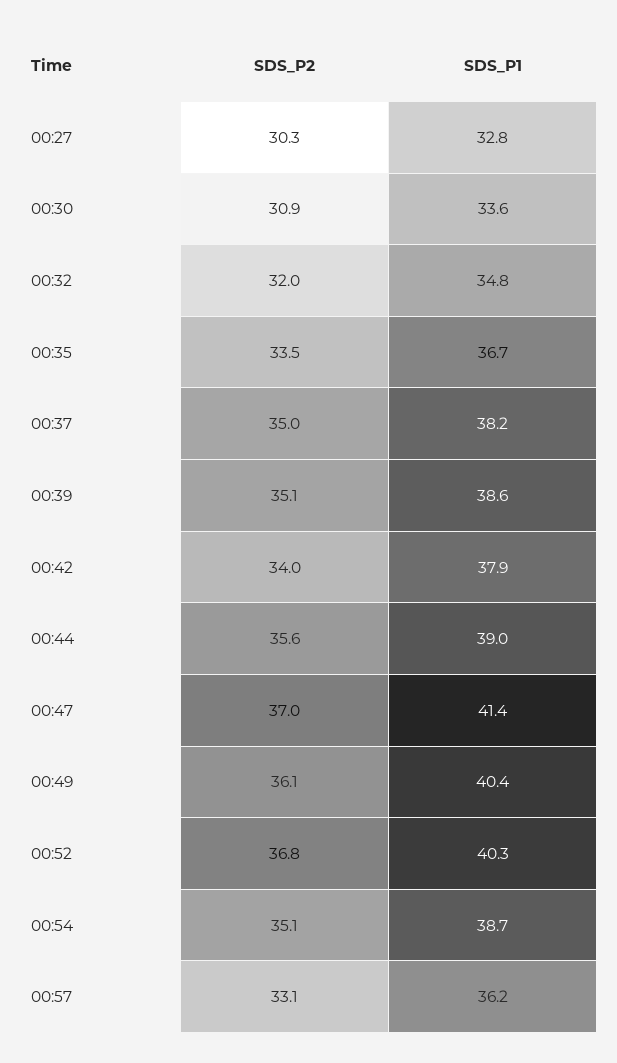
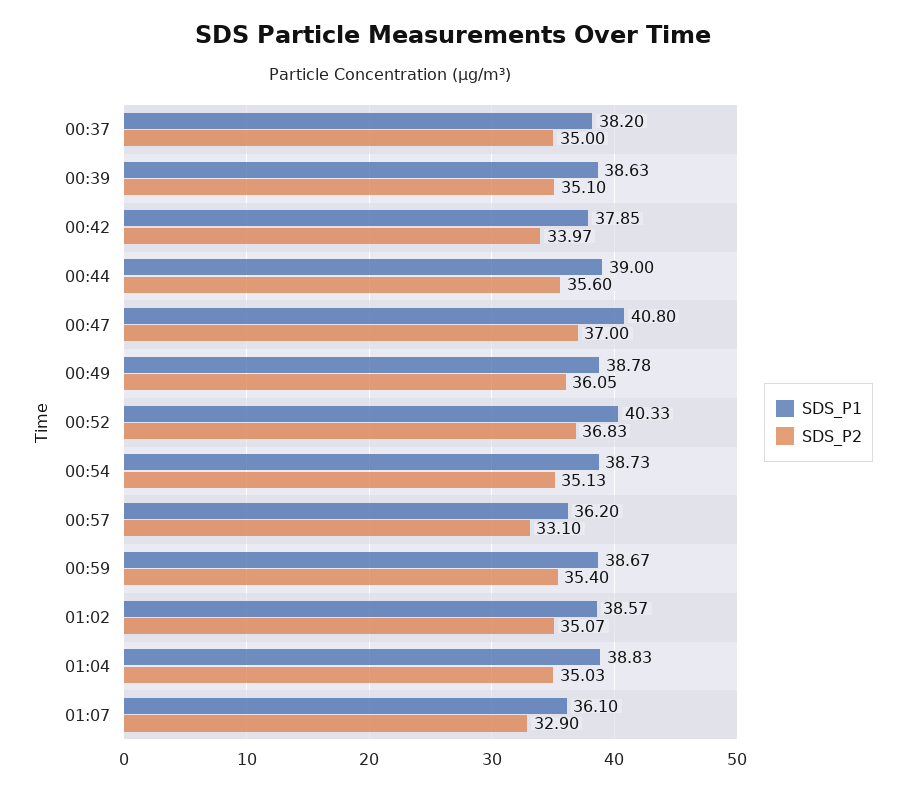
SDS_P2, 00:27: 30.3 -> none
SDS_P1, 00:27: 32.8 -> none
SDS_P2, 00:30: 30.9 -> none
SDS_P1, 00:30: 33.6 -> none
SDS_P2, 00:32: 32 -> none
SDS_P1, 00:32: 34.8 -> none
SDS_P2, 00:35: 33.5 -> none
SDS_P1, 00:35: 36.7 -> none
SDS_P1, 00:47: 41.4 -> 40.8
SDS_P1, 00:49: 40.4 -> 38.78
SDS_P1, 00:59: none -> 38.67
SDS_P2, 00:59: none -> 35.4
SDS_P1, 01:02: none -> 38.57
SDS_P2, 01:02: none -> 35.07
SDS_P1, 01:04: none -> 38.83
SDS_P2, 01:04: none -> 35.03
SDS_P1, 01:07: none -> 36.1
SDS_P2, 01:07: none -> 32.9

